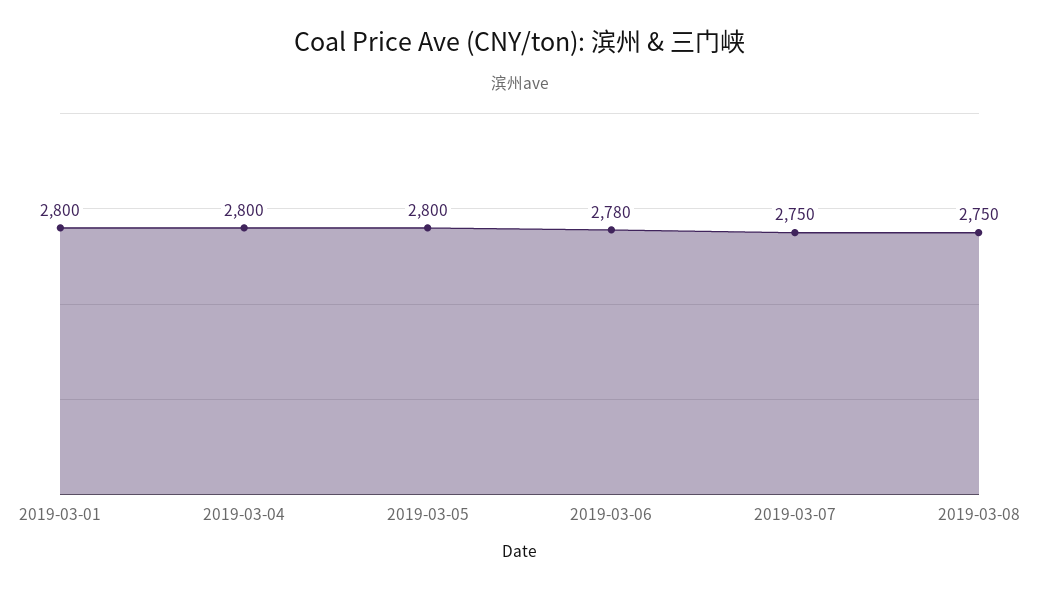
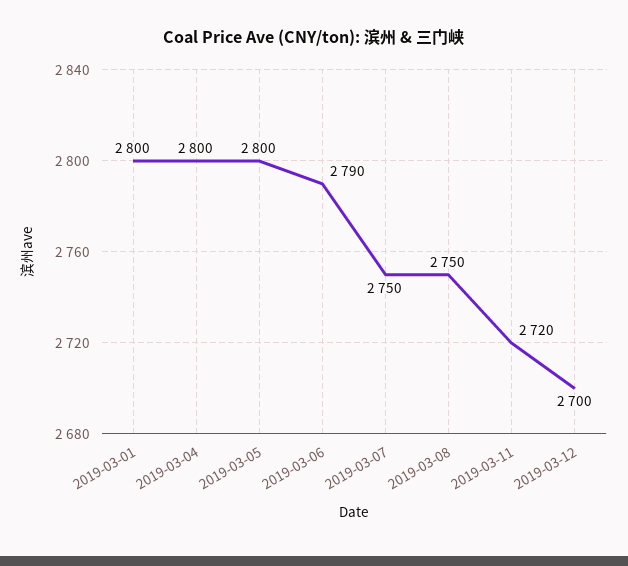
2019-03-06: 2780 -> 2790
2019-03-11: none -> 2720
2019-03-12: none -> 2700

